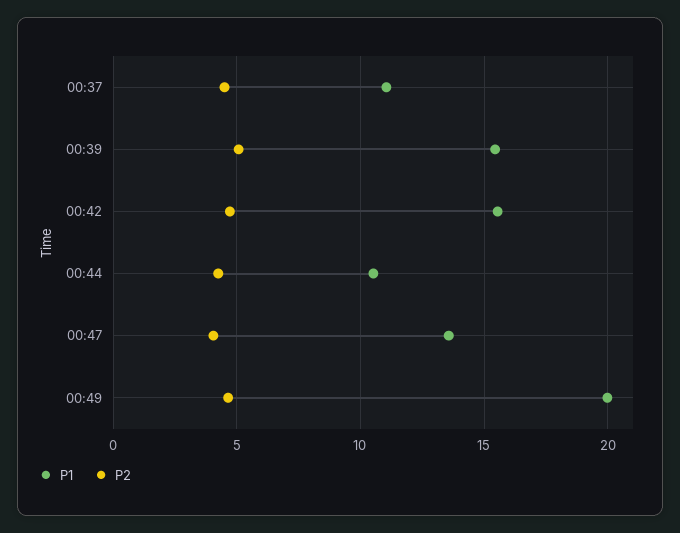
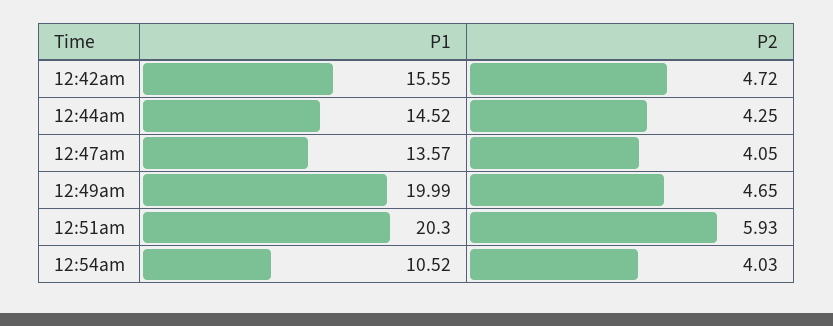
P1, 00:37: 11 -> none
P2, 00:37: 4.5 -> none
P1, 00:39: 15.5 -> none
P2, 00:39: 5 -> none
P1, 00:44: 10.5 -> 14.52
P1, 12:51am: none -> 20.3
P2, 12:51am: none -> 5.93
P1, 12:54am: none -> 10.52
P2, 12:54am: none -> 4.03

